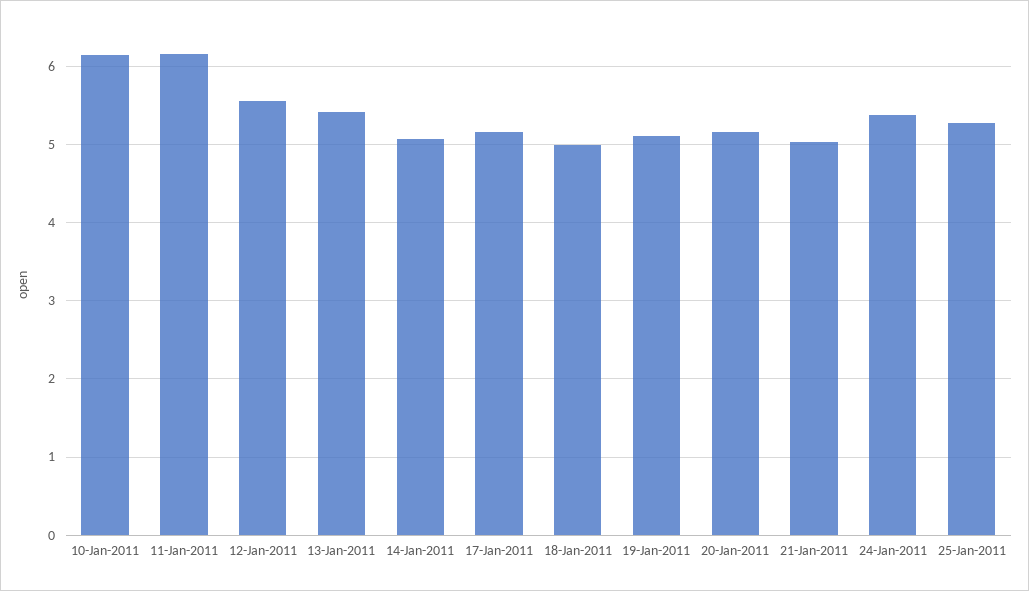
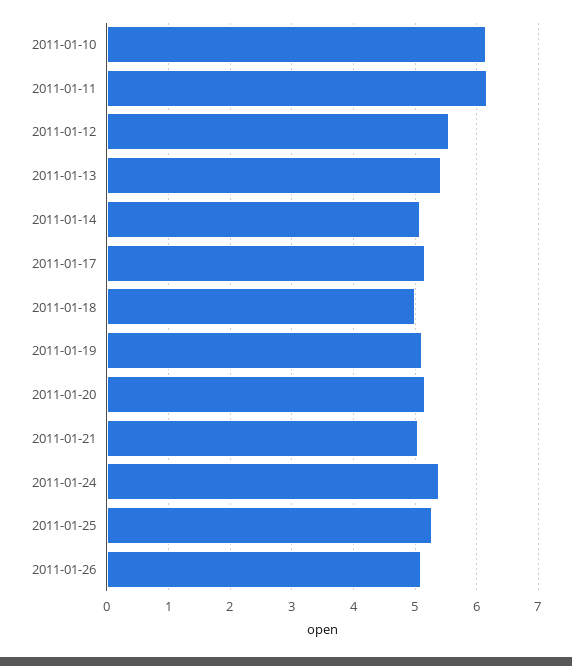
2011-01-26: none -> 5.1

